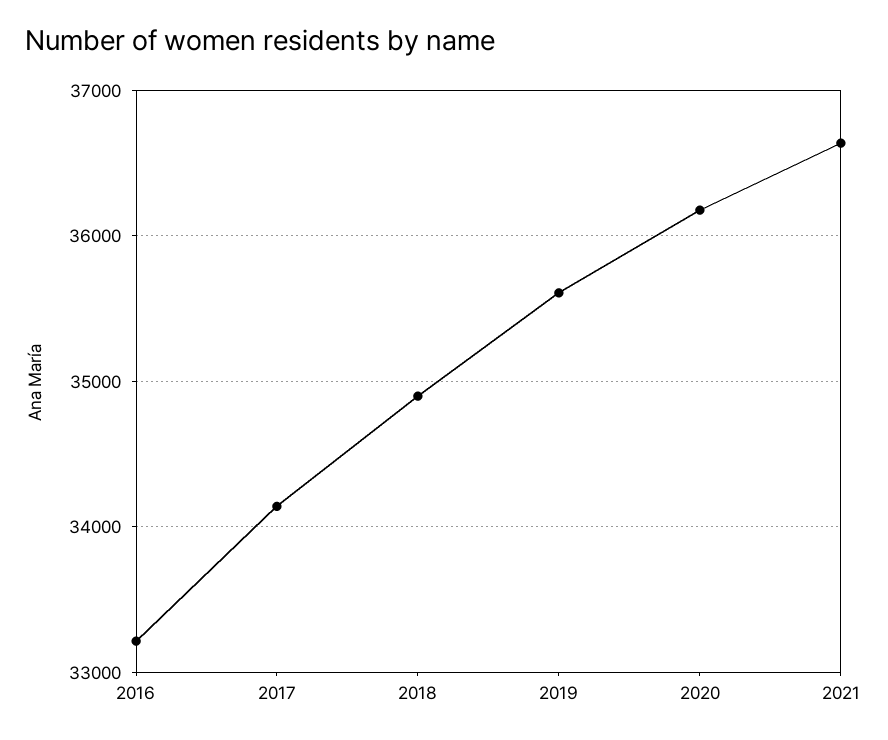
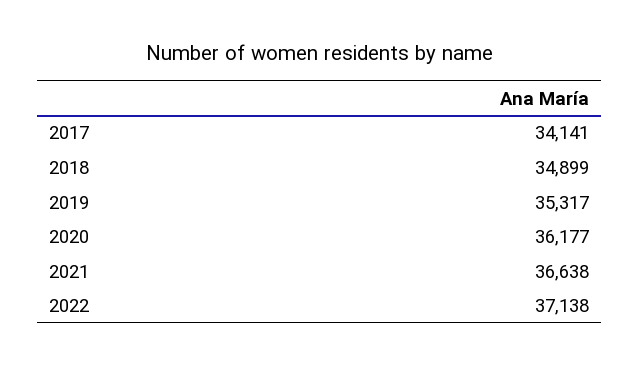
2016: 33200 -> none
2019: 35600 -> 35317
2022: none -> 37138

